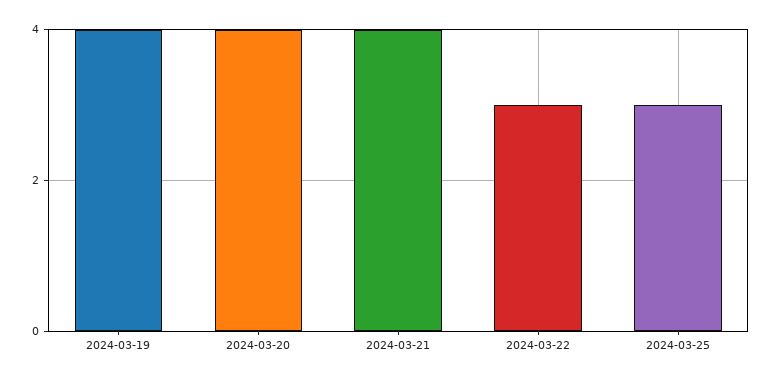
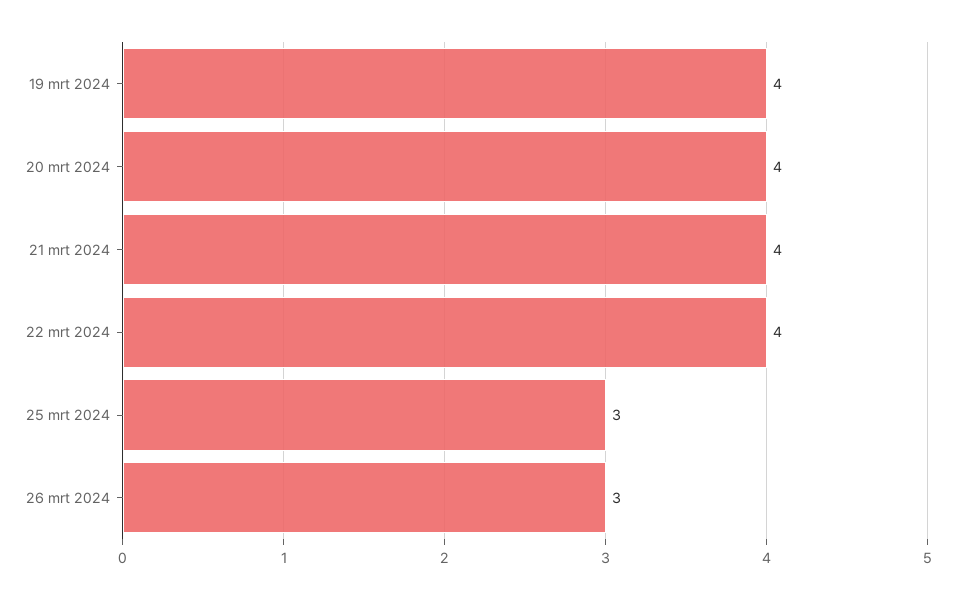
2024-03-22: 3 -> 4
26 mrt 2024: none -> 3

